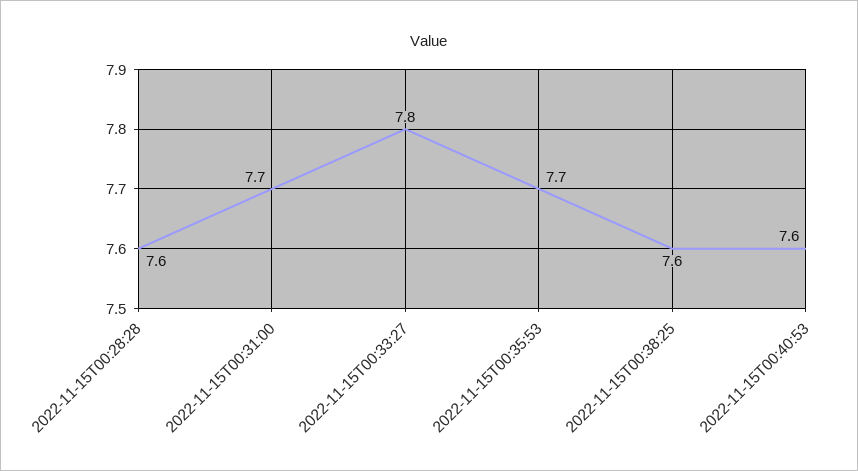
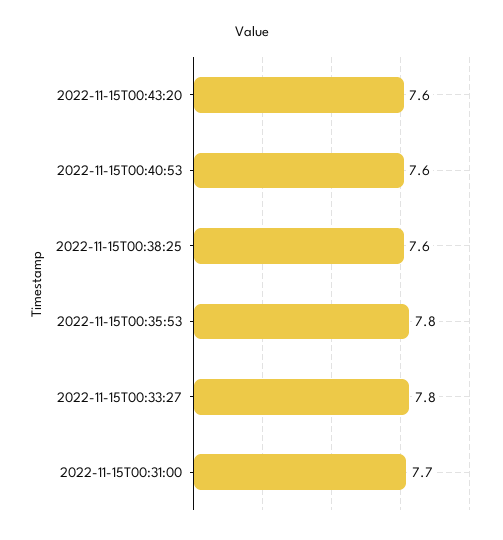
2022-11-15T00:28:28: 7.6 -> none
2022-11-15T00:35:53: 7.7 -> 7.8
2022-11-15T00:43:20: none -> 7.6

